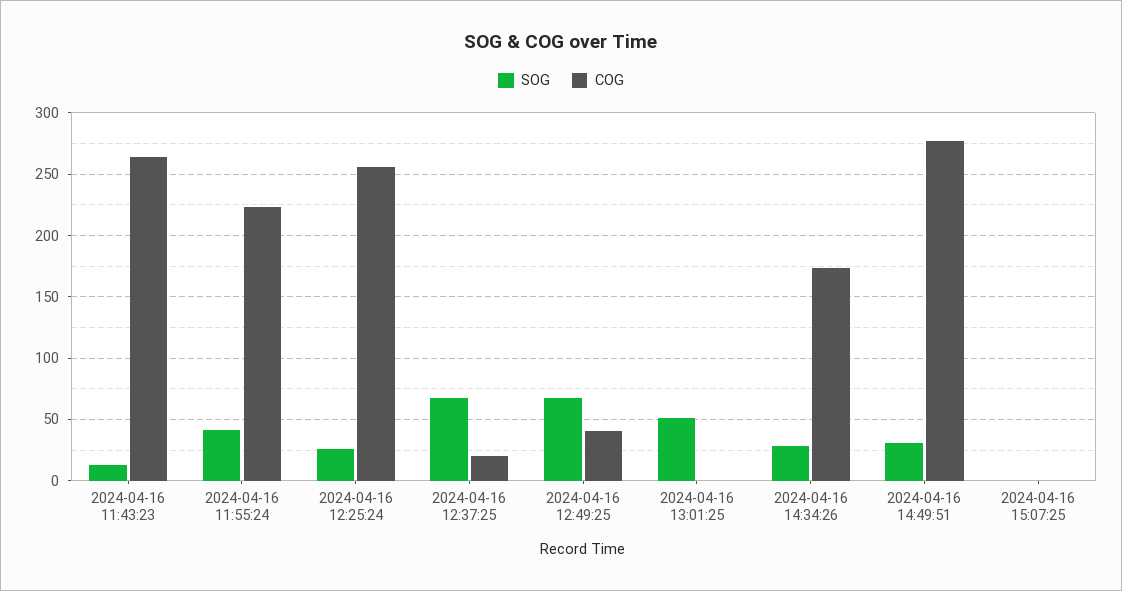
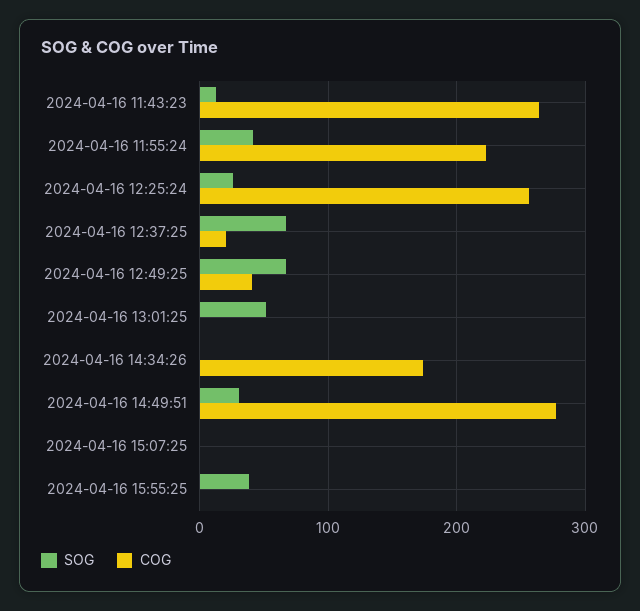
SOG, 2024-04-16 14:34:26: 30 -> 0
SOG, 2024-04-16 15:55:25: none -> 40
COG, 2024-04-16 15:55:25: none -> 0

